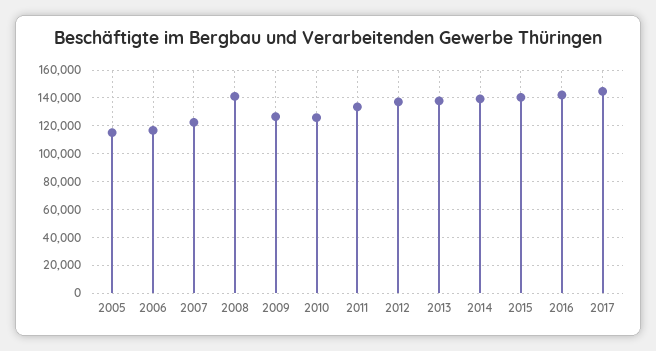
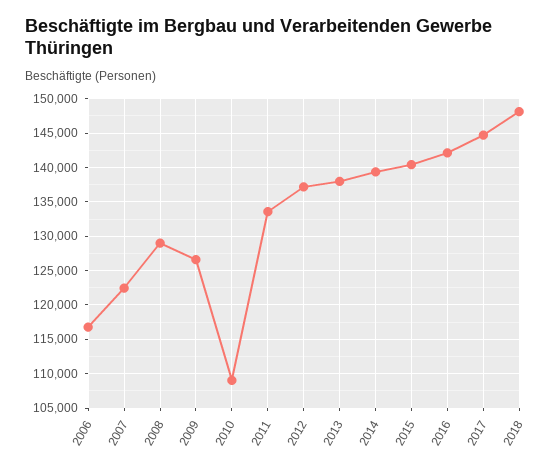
2005: 115000 -> none
2008: 140000 -> 129000
2010: 125000 -> 109000
2018: none -> 148000

